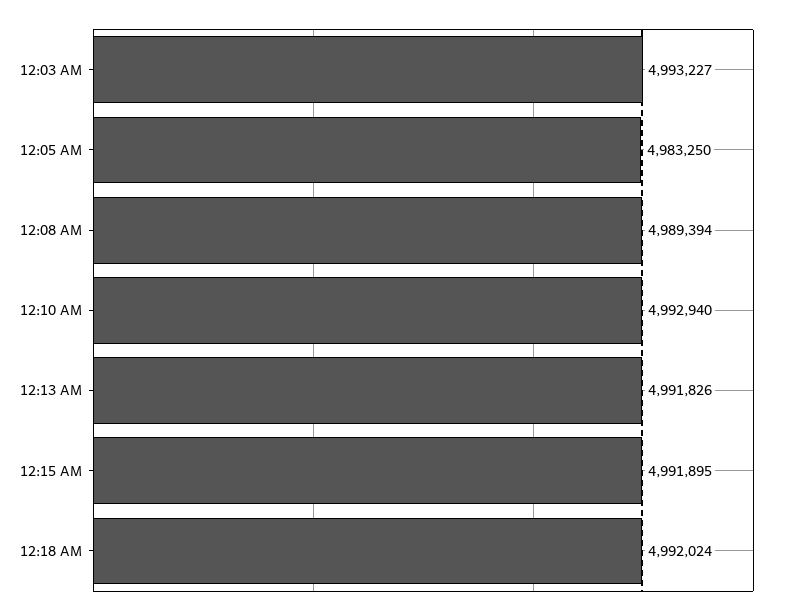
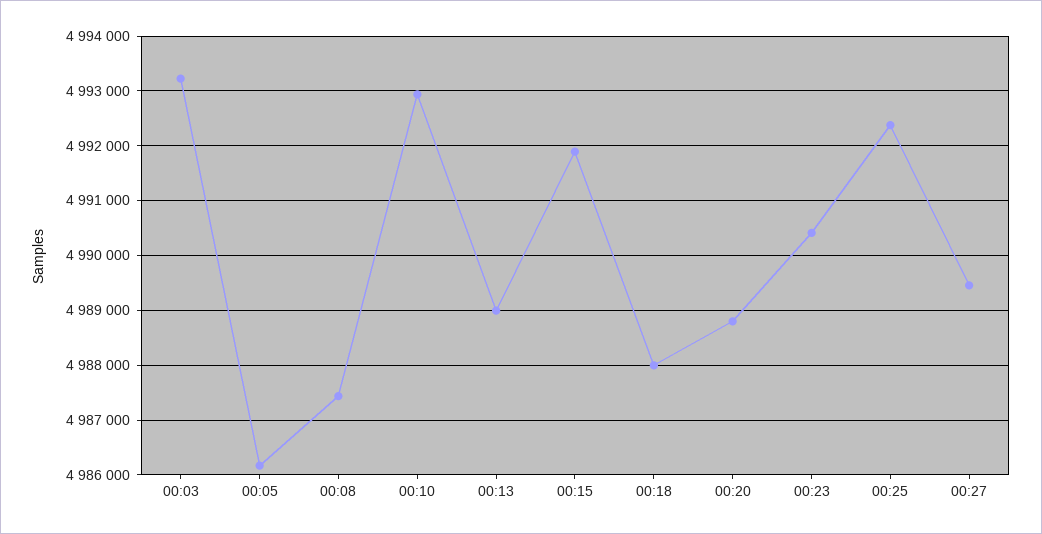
12:05 AM: 4983250 -> 4986200
12:08 AM: 4989394 -> 4987400
12:13 AM: 4991826 -> 4989000
12:18 AM: 4992024 -> 4988000
00:20: none -> 4988800
00:23: none -> 4990400
00:25: none -> 4992400
00:27: none -> 4989400

